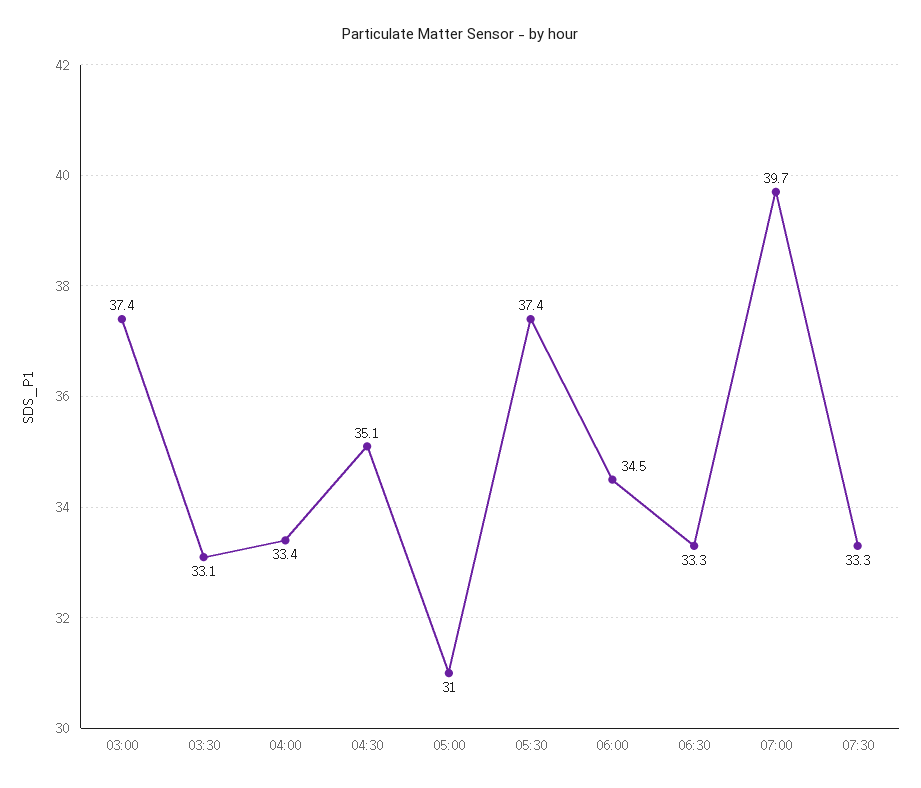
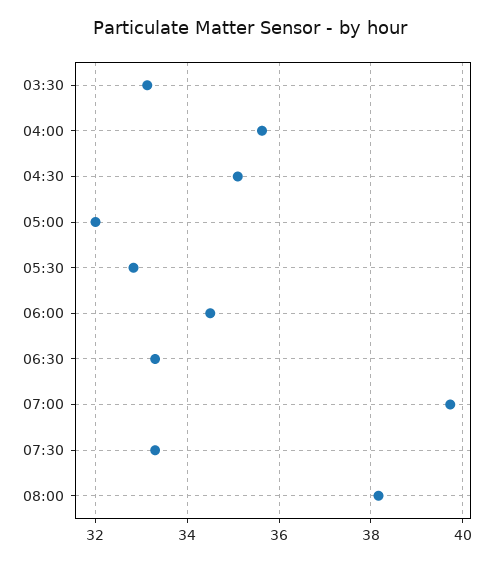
03:00: 37.4 -> none
04:00: 33.4 -> 35.6
05:00: 31 -> 32
05:30: 37.4 -> 32.8
08:00: none -> 38.2

